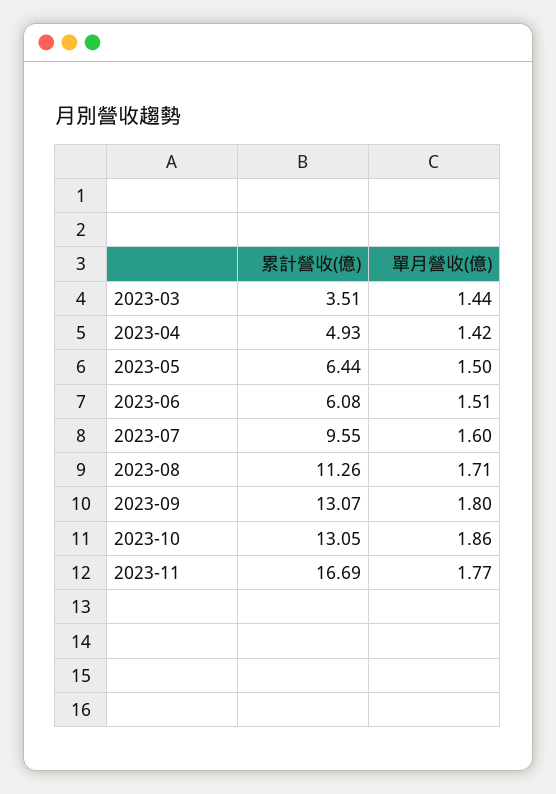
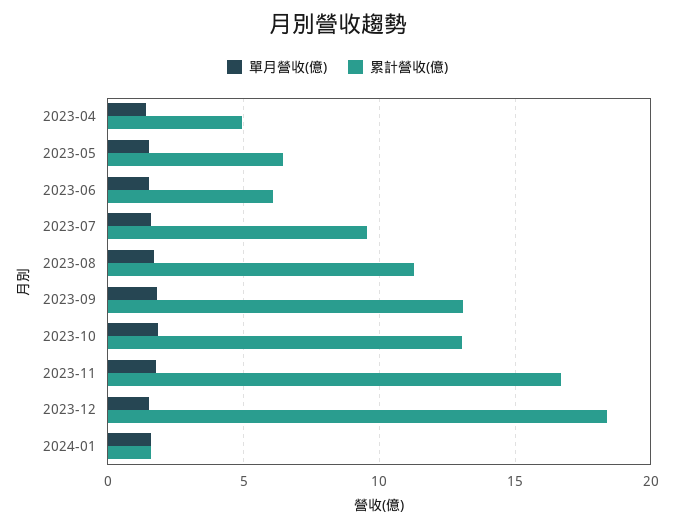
累計營收(億), 2023-03: 3.51 -> none
單月營收(億), 2023-03: 1.44 -> none
單月營收(億), 2023-12: none -> 1.5
累計營收(億), 2023-12: none -> 18.5
單月營收(億), 2024-01: none -> 1.5
累計營收(億), 2024-01: none -> 1.5

